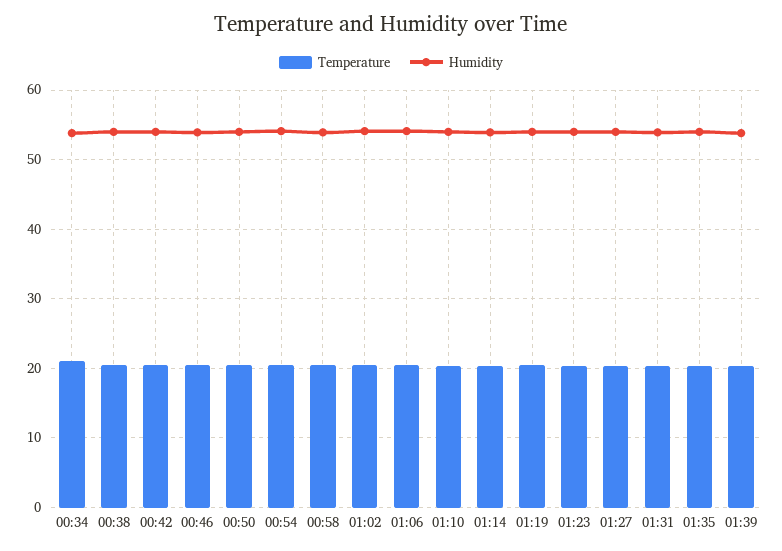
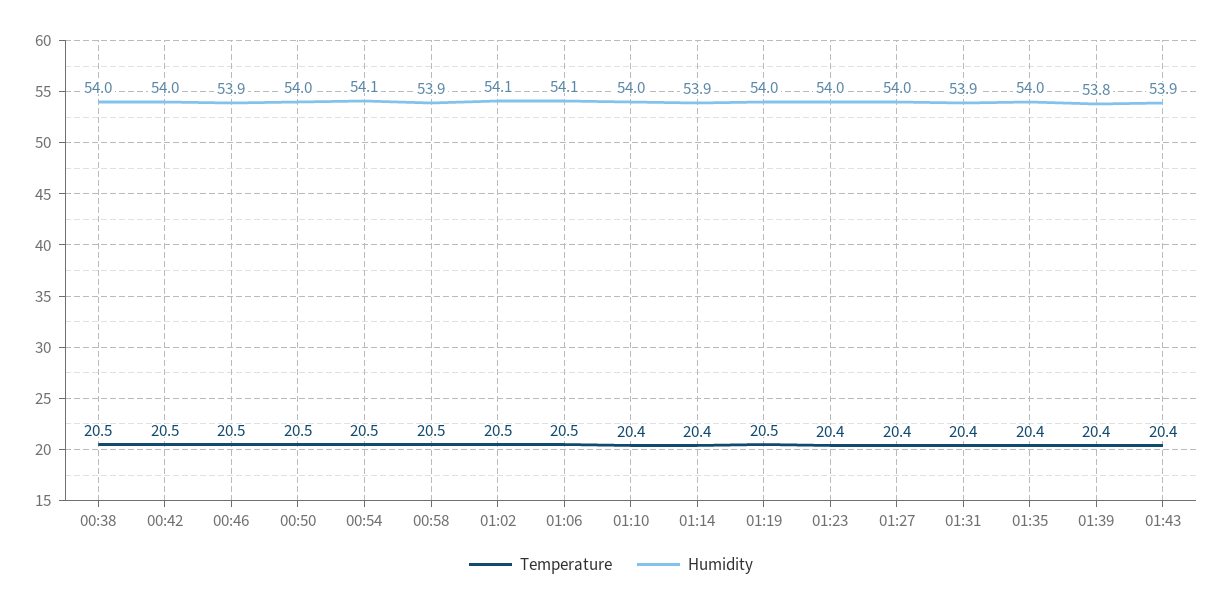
Temperature, 00:34: 21 -> none
Humidity, 00:34: 54 -> none
Temperature, 01:43: none -> 20.4
Humidity, 01:43: none -> 53.9

